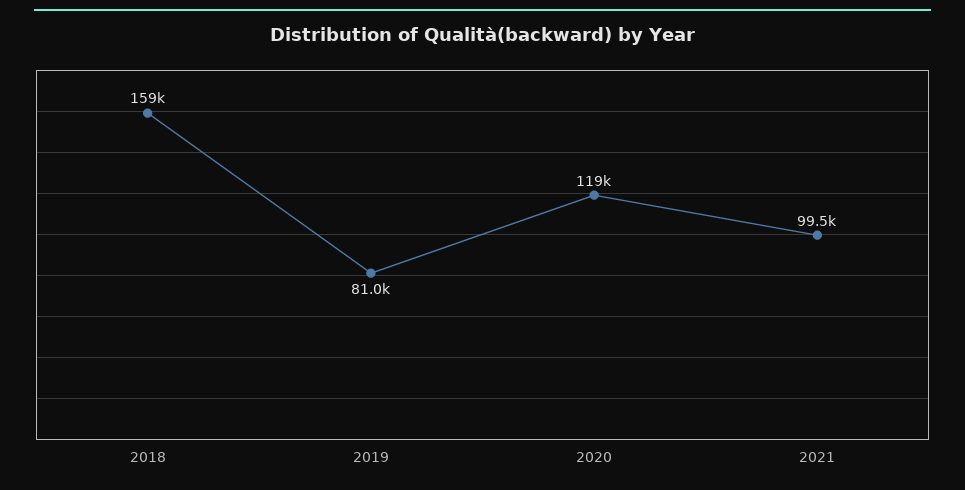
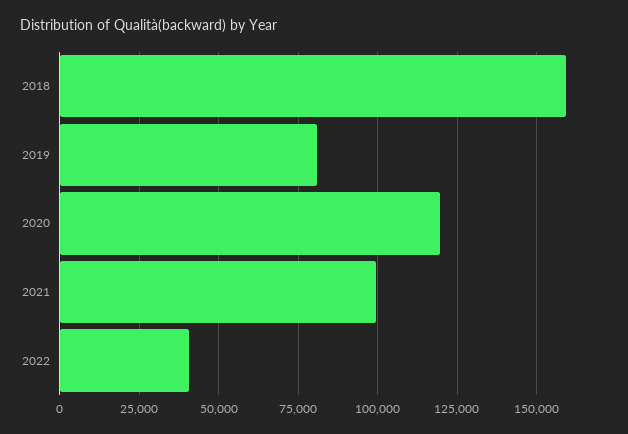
2022: none -> 40000

